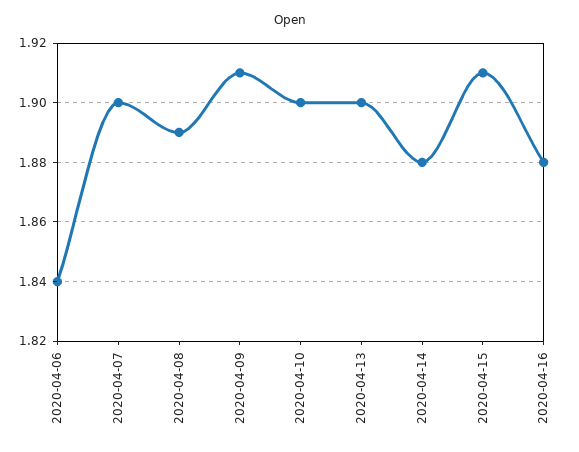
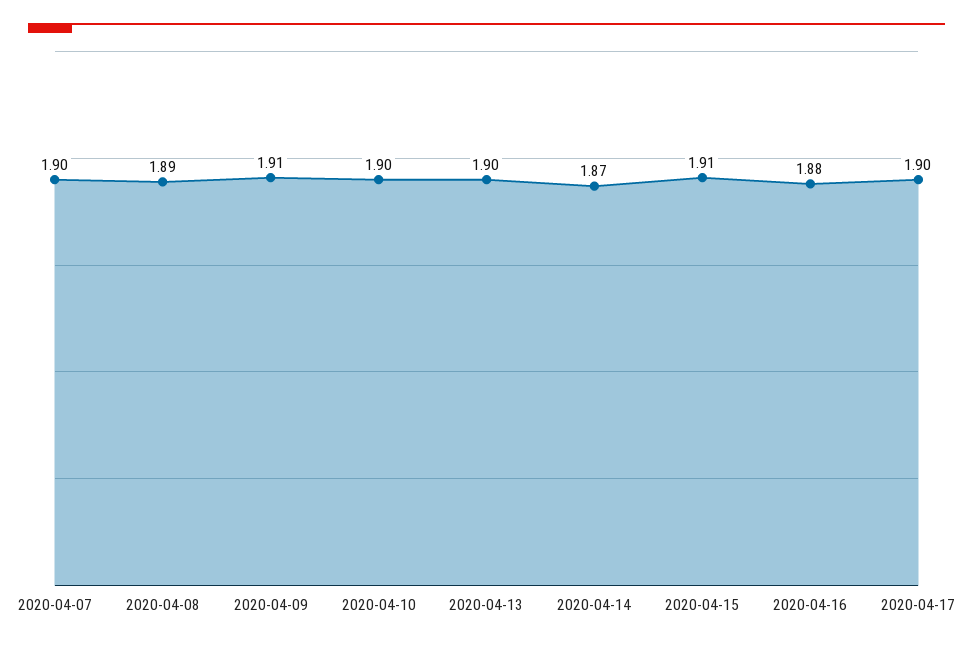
2020-04-06: 1.84 -> none
2020-04-14: 1.88 -> 1.87
2020-04-17: none -> 1.9

